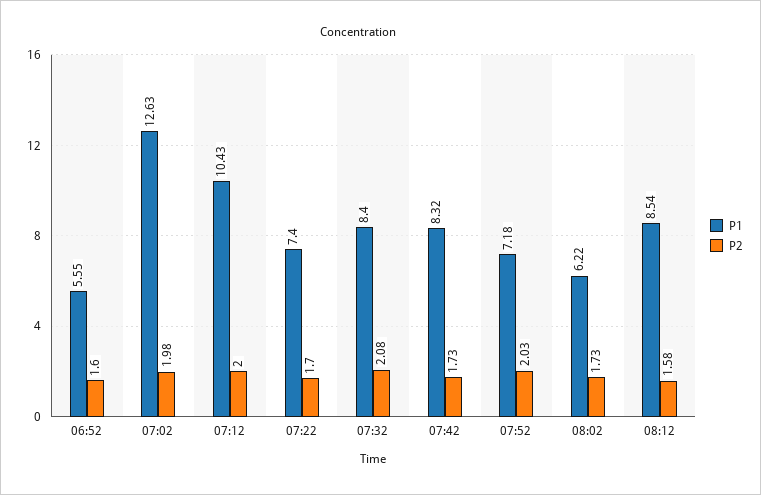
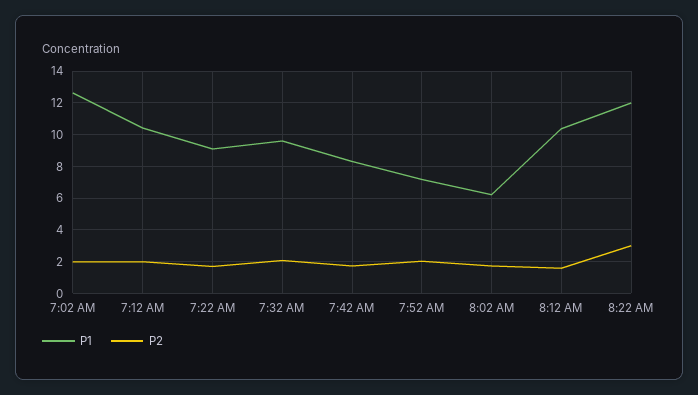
P1, 06:52: 5.55 -> none
P2, 06:52: 1.6 -> none
P1, 07:22: 7.4 -> 9
P1, 07:32: 8.4 -> 9.5
P1, 08:12: 8.54 -> 10.5
P1, 8:22 AM: none -> 12
P2, 8:22 AM: none -> 3

